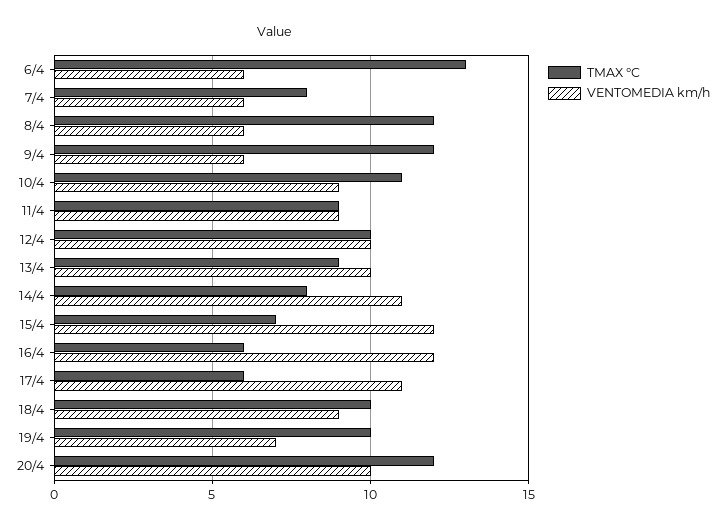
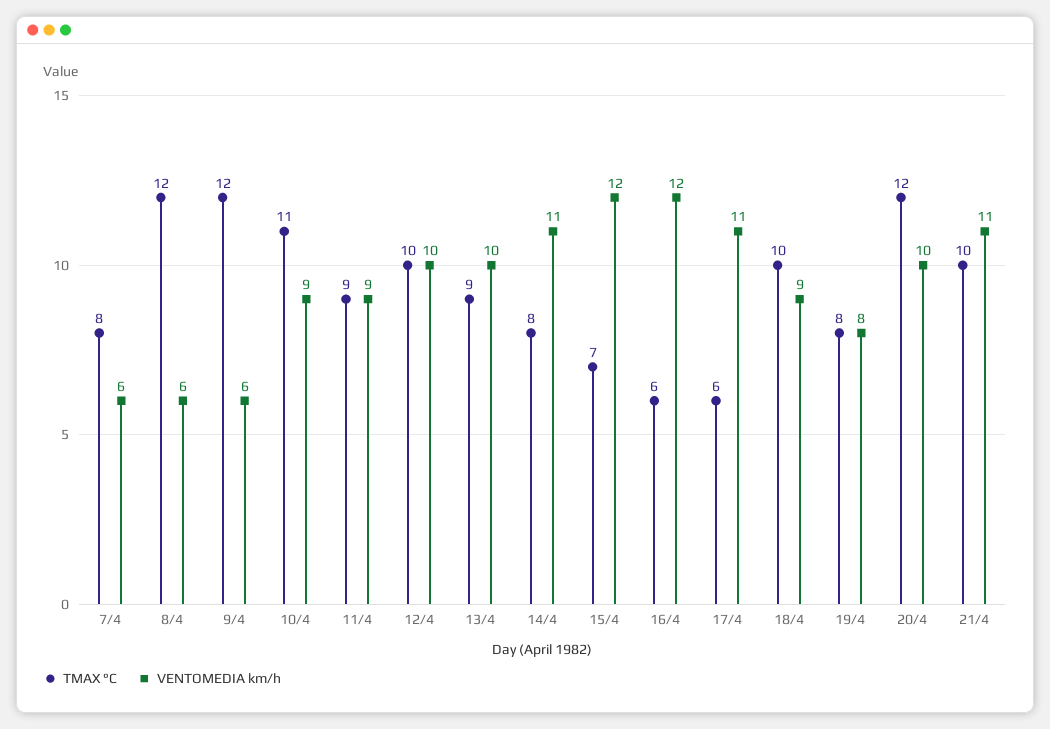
TMAX °C, 6/4: 13 -> none
VENTOMEDIA km/h, 6/4: 6 -> none
TMAX °C, 19/4: 10 -> 8
VENTOMEDIA km/h, 19/4: 7 -> 8
TMAX °C, 21/4: none -> 10
VENTOMEDIA km/h, 21/4: none -> 11

